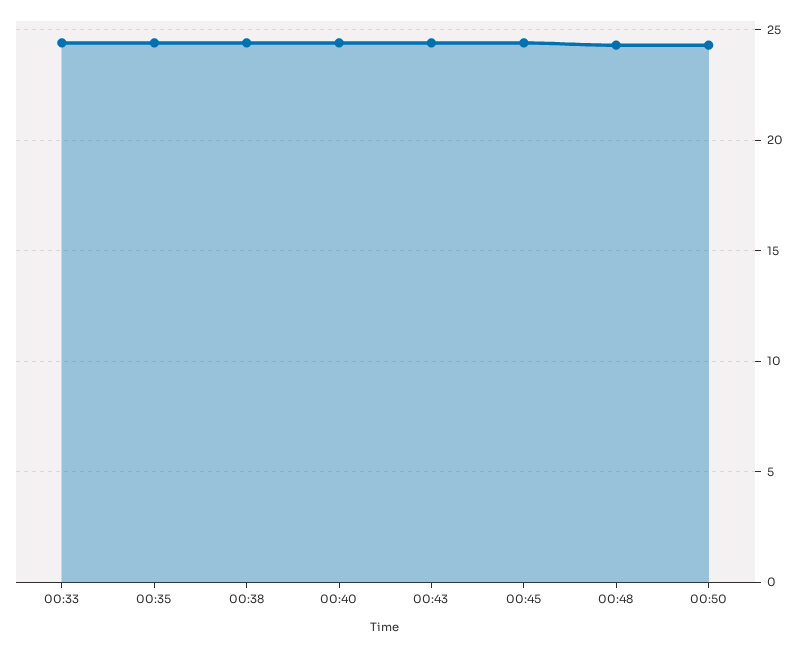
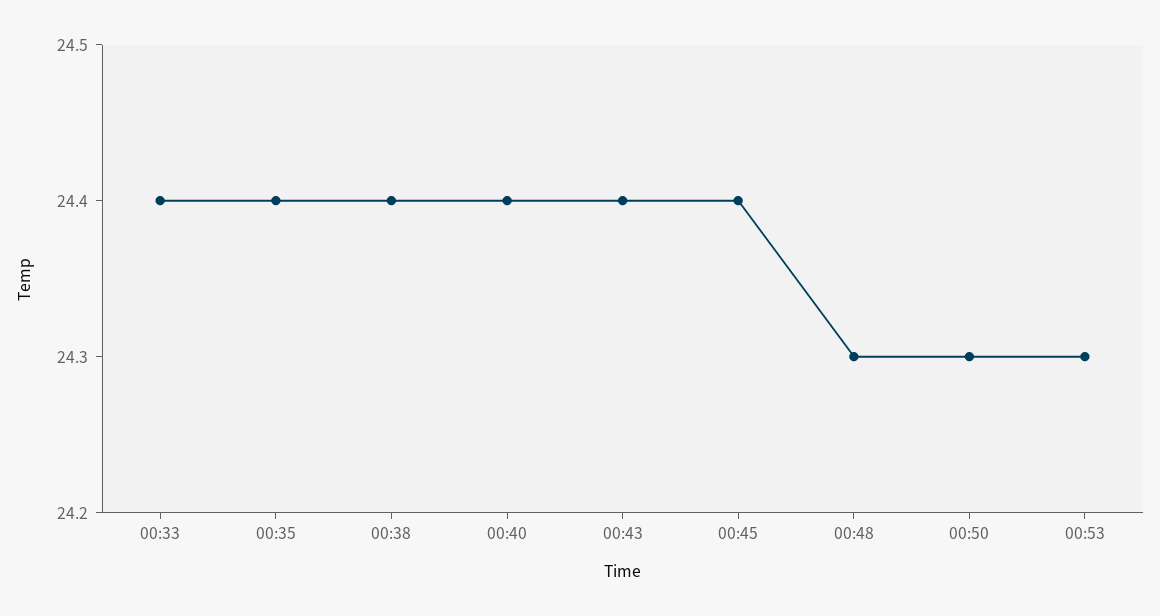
00:53: none -> 24.3

